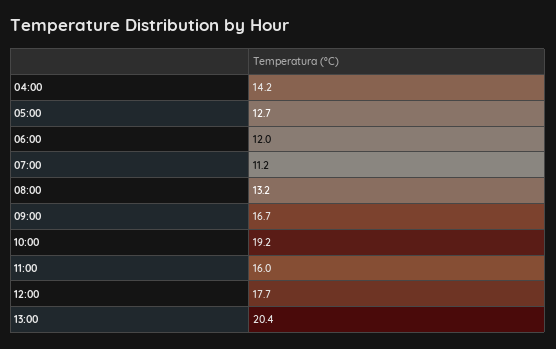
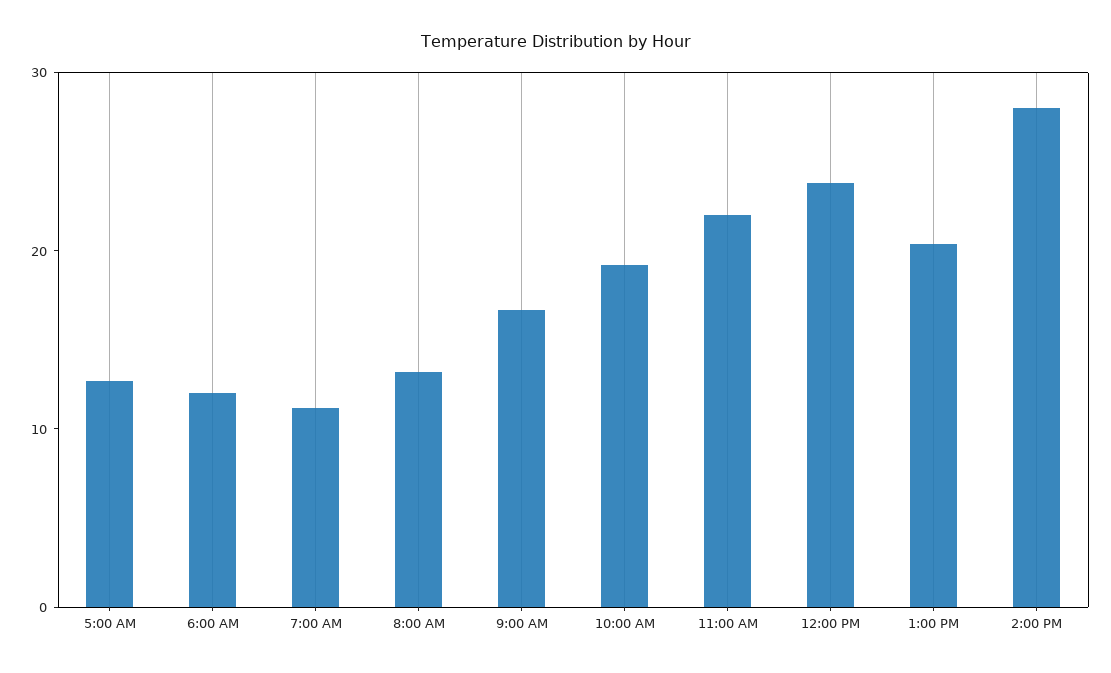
04:00: 14.2 -> none
11:00: 16 -> 22
12:00: 17.7 -> 24
2:00 PM: none -> 28

